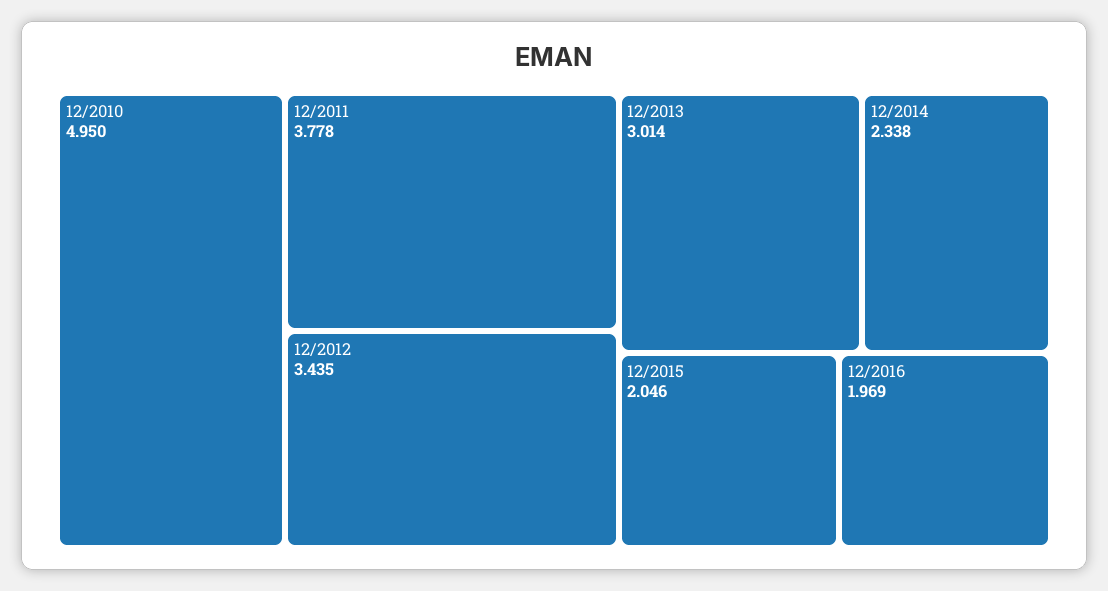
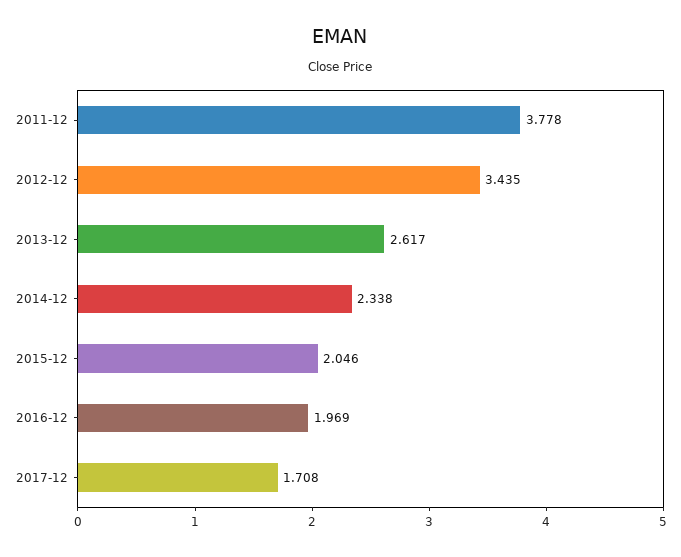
12/2010: 4.95 -> none
12/2013: 3.014 -> 2.617
2017-12: none -> 1.708

